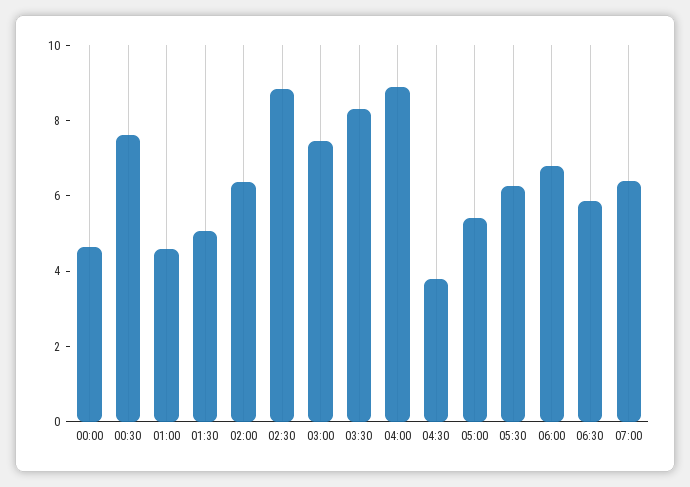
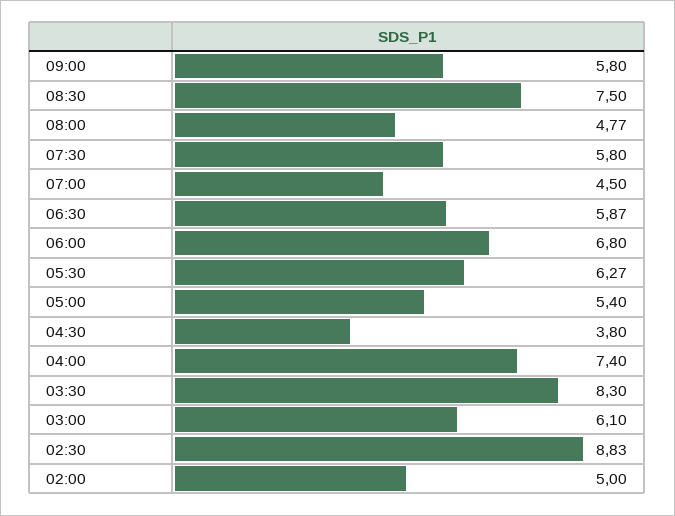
00:00: 4.5 -> none
00:30: 7.5 -> none
01:00: 4.5 -> none
01:30: 5 -> none
02:00: 6.5 -> 5
03:00: 7.5 -> 6.1
04:00: 9 -> 7.4
07:00: 6.5 -> 4.5
09:00: none -> 5.8
08:30: none -> 7.5
08:00: none -> 4.77
07:30: none -> 5.8

